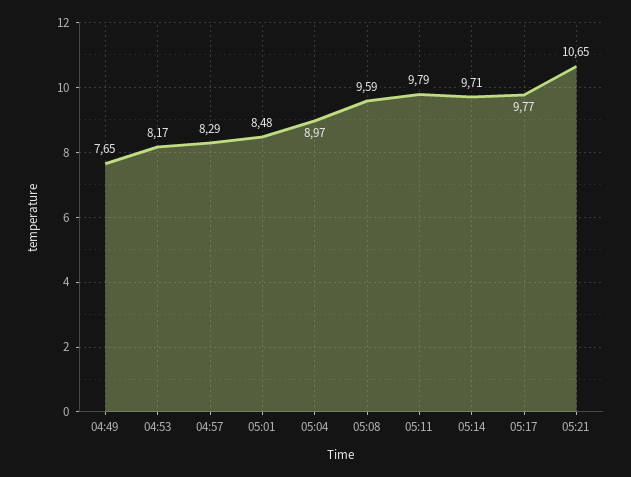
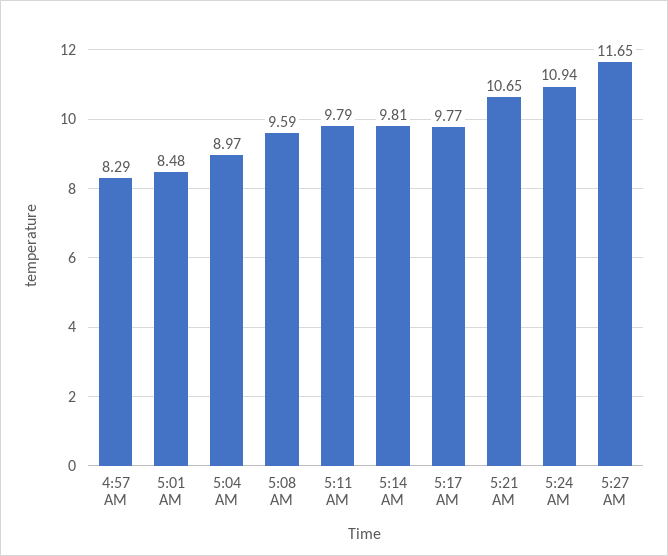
04:49: 7.65 -> none
04:53: 8.17 -> none
05:14: 9.71 -> 9.81
5:24 AM: none -> 10.94
5:27 AM: none -> 11.65

